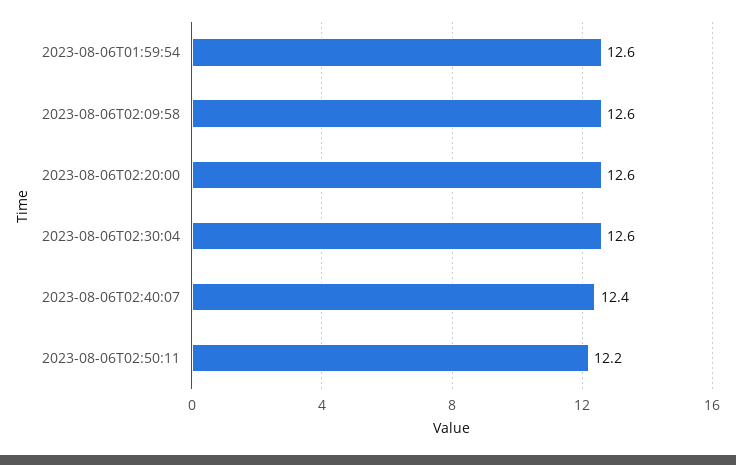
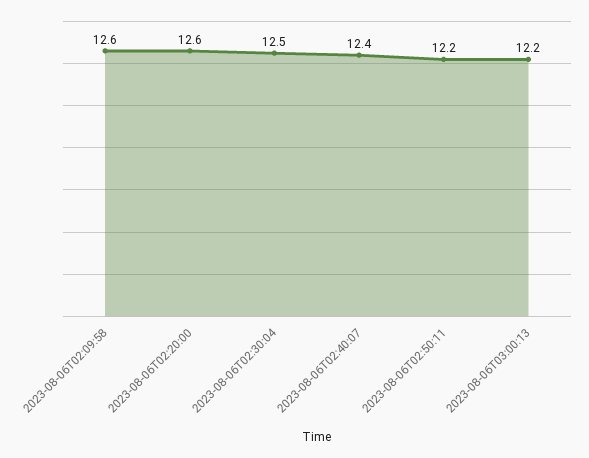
2023-08-06T01:59:54: 12.6 -> none
2023-08-06T02:30:04: 12.6 -> 12.5
2023-08-06T03:00:13: none -> 12.2

